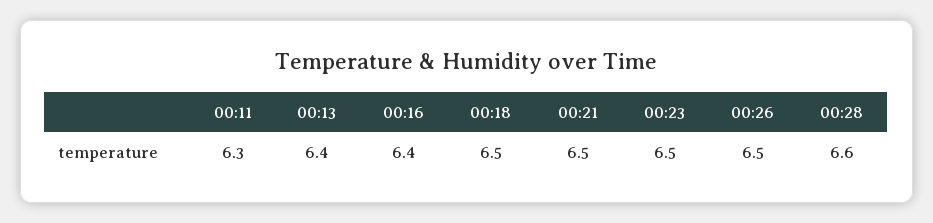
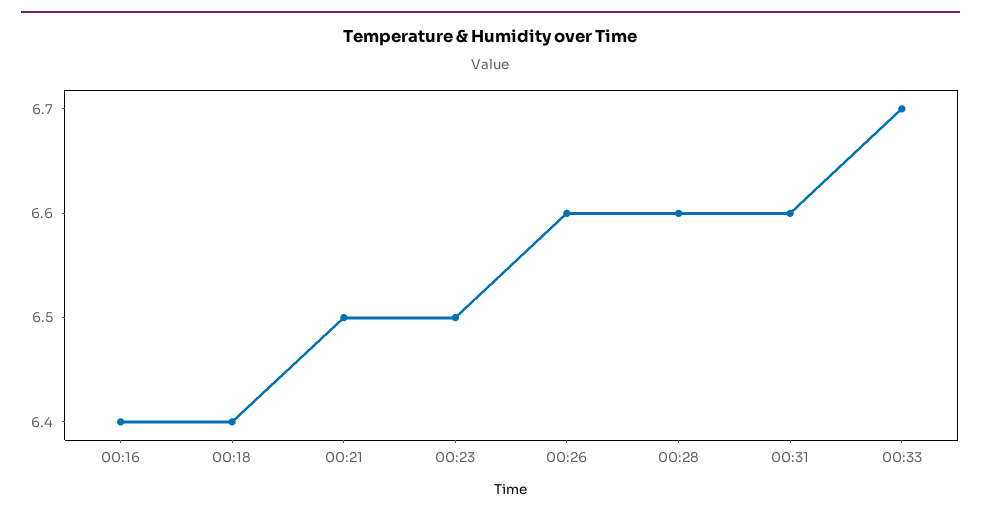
00:11: 6.3 -> none
00:13: 6.4 -> none
00:18: 6.5 -> 6.4
00:26: 6.5 -> 6.6
00:31: none -> 6.6
00:33: none -> 6.7

